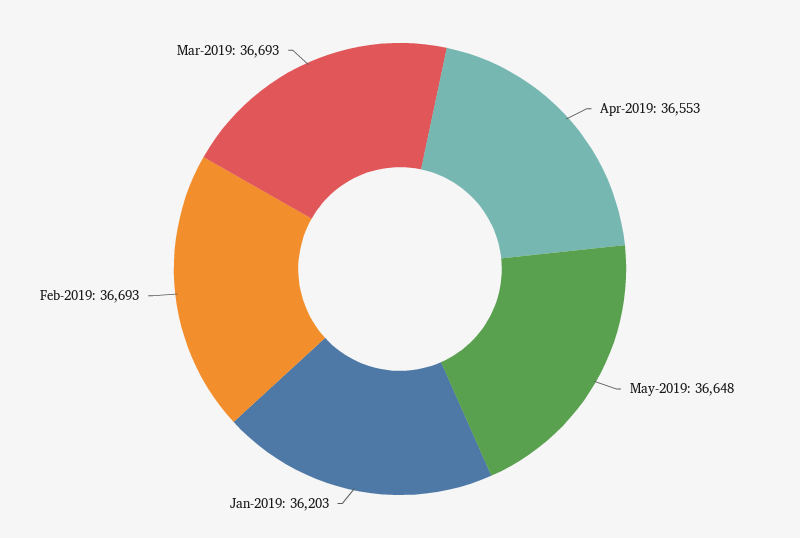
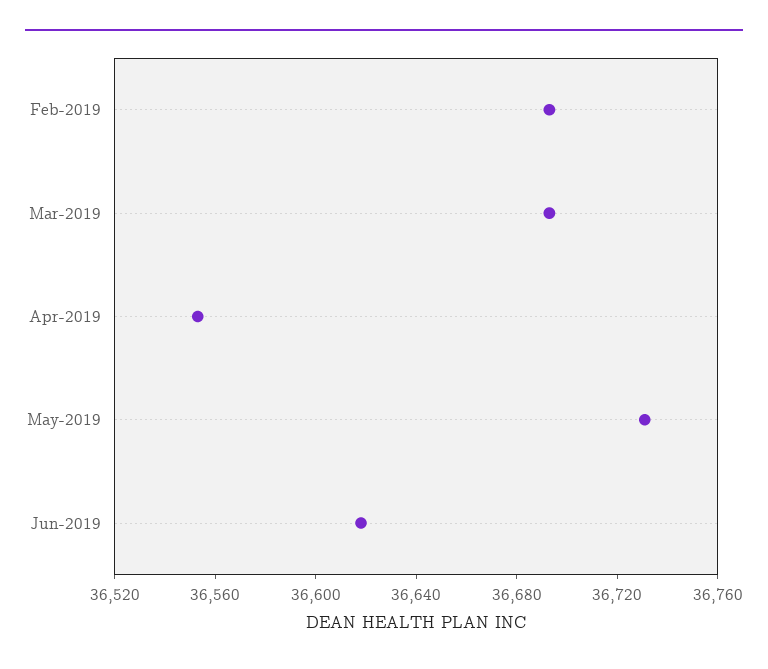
May-2019: 36648 -> 36730
Jan-2019: 36203 -> none
Jun-2019: none -> 36620

